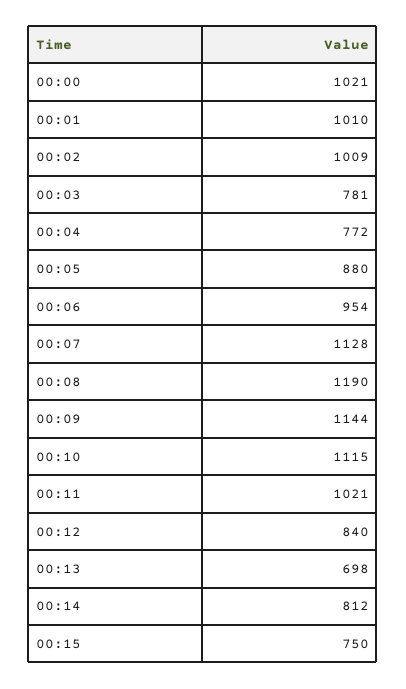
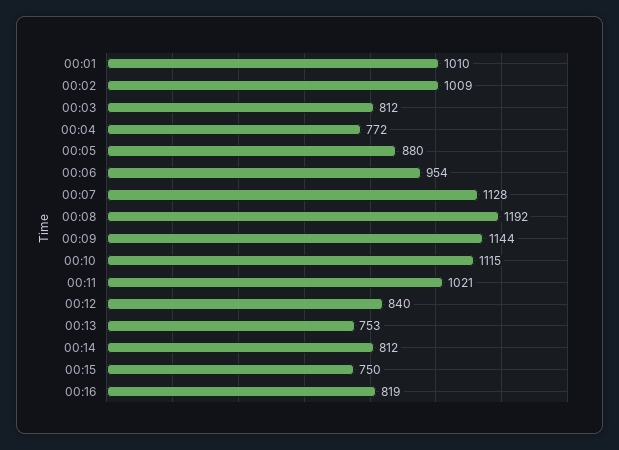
00:00: 1021 -> none
00:03: 781 -> 812
00:08: 1190 -> 1192
00:13: 698 -> 753
00:16: none -> 819

